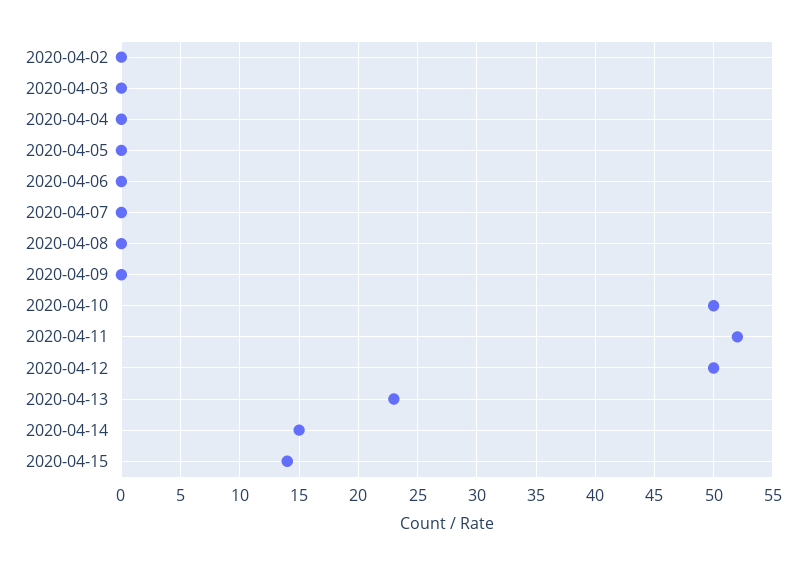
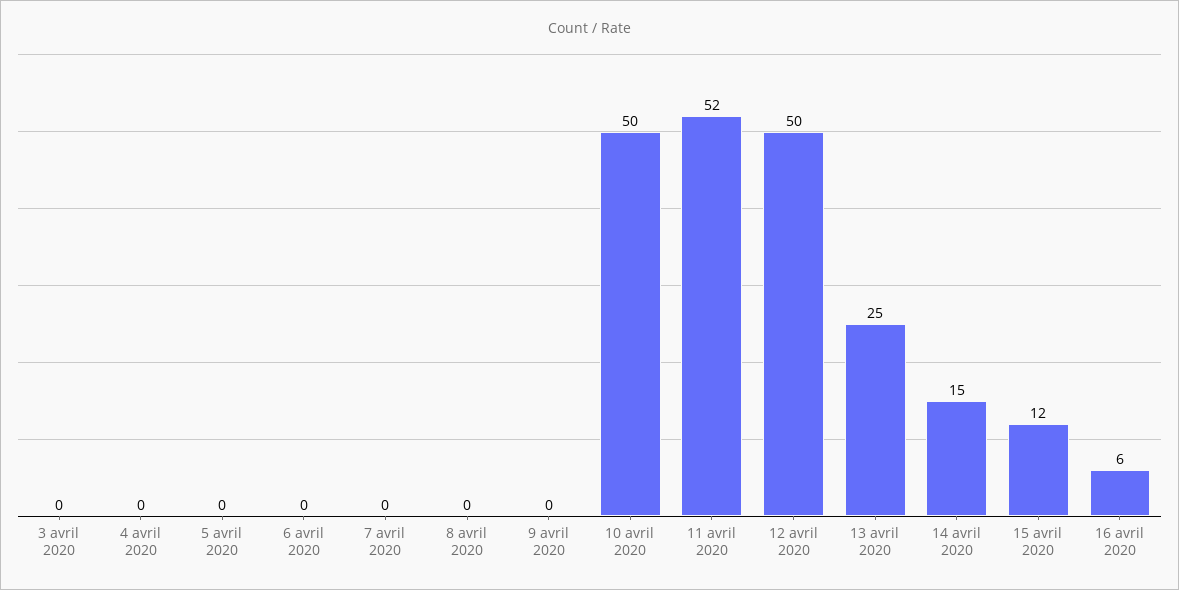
2020-04-02: 0 -> none
2020-04-13: 23 -> 25
2020-04-15: 14 -> 12
16 avril 2020: none -> 6

